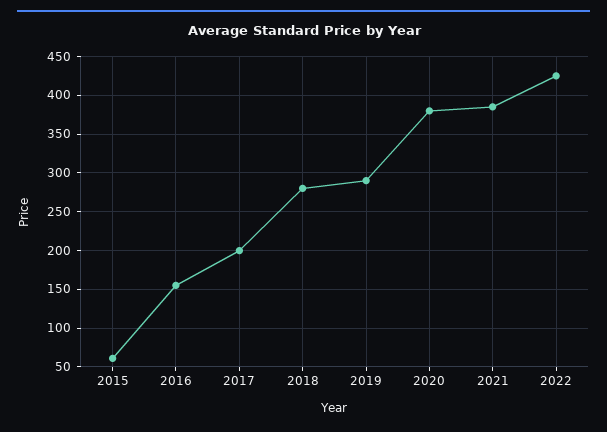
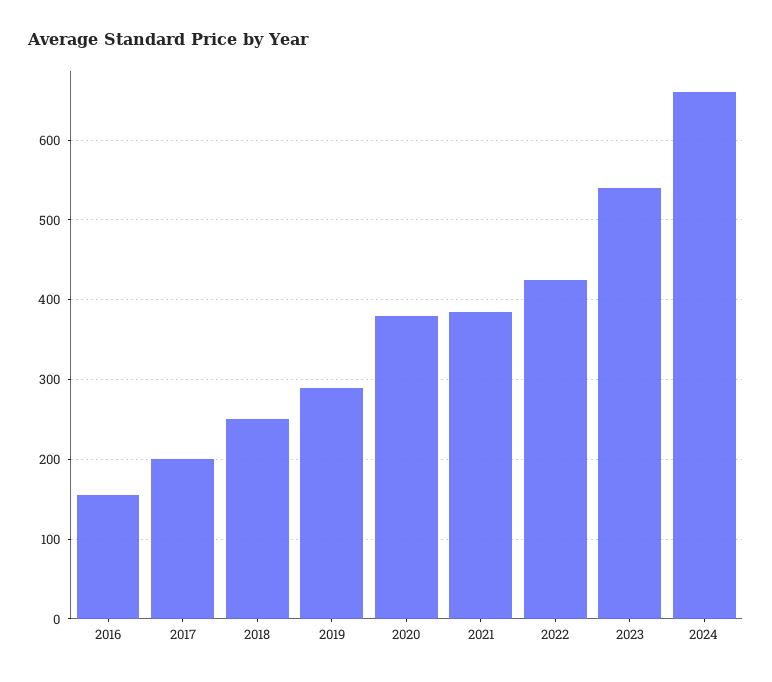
2015: 60 -> none
2018: 280 -> 250
2023: none -> 540
2024: none -> 660

